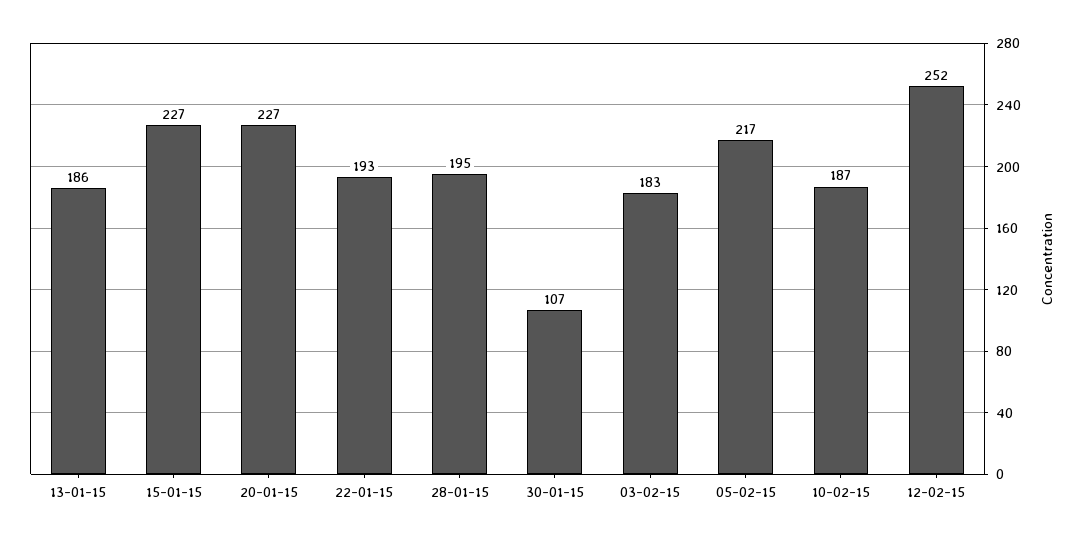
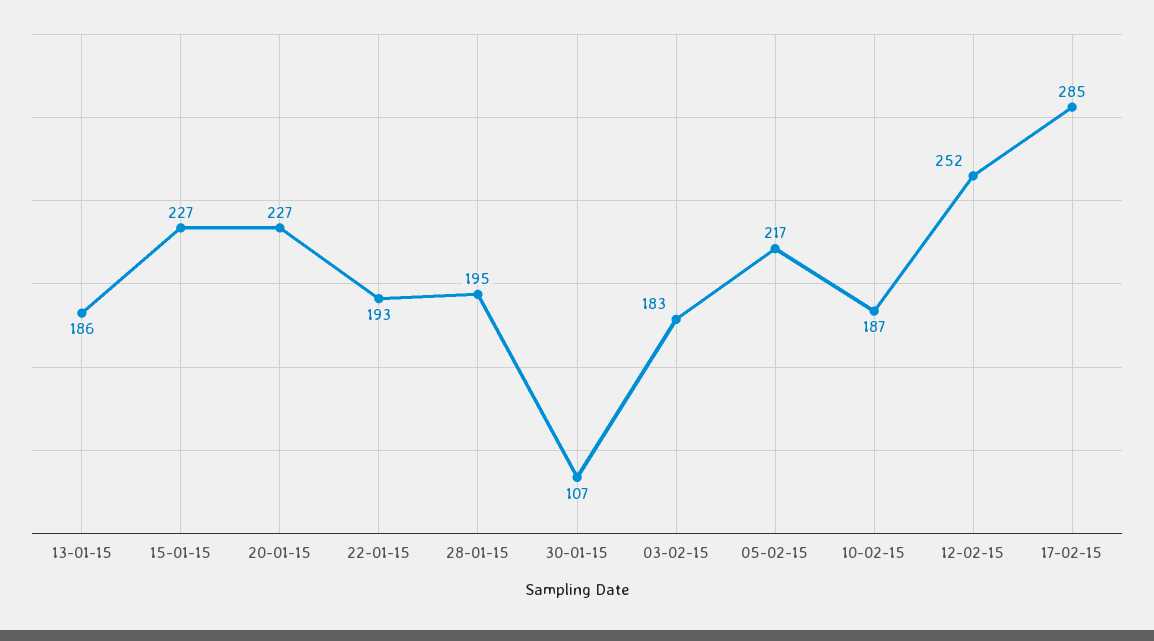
17-02-15: none -> 285

